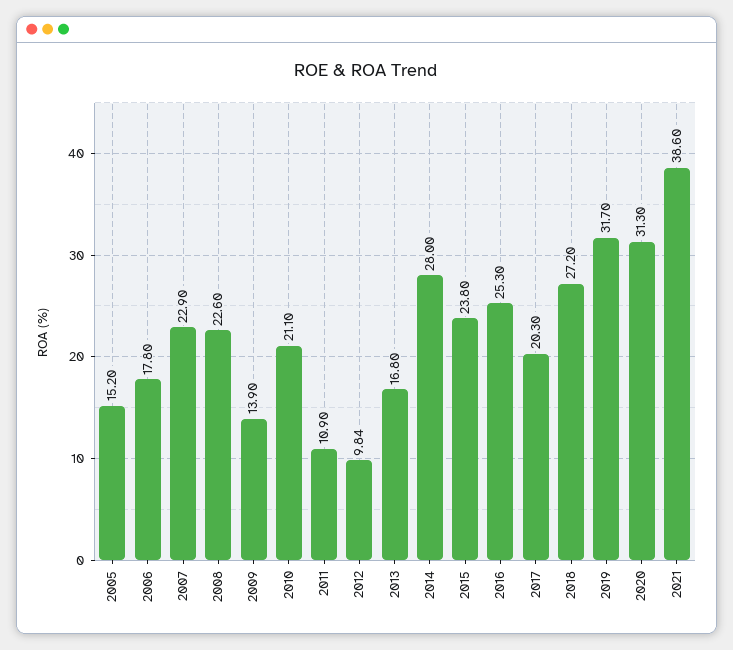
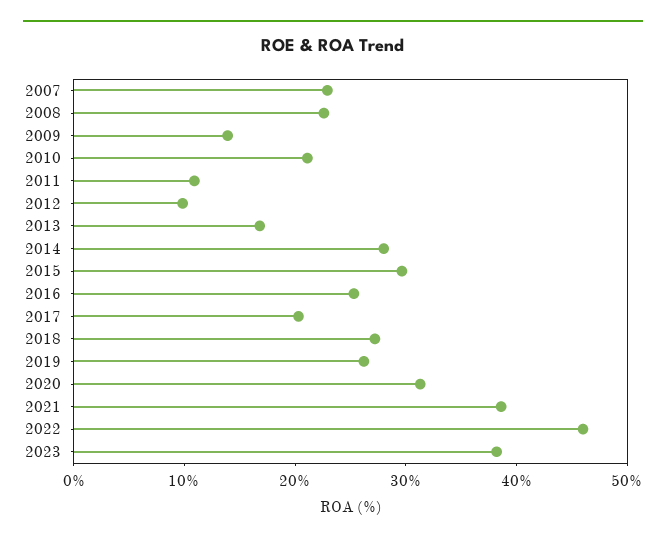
2005: 15.2 -> none
2006: 17.8 -> none
2015: 23.8 -> 30
2019: 31.7 -> 26
2022: none -> 46
2023: none -> 38

